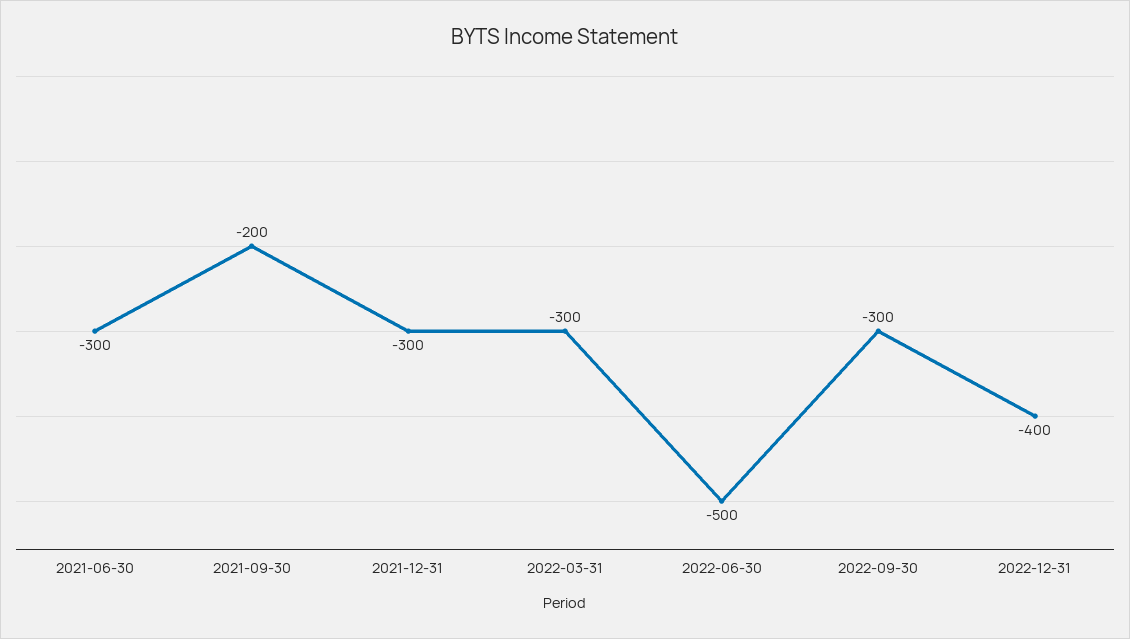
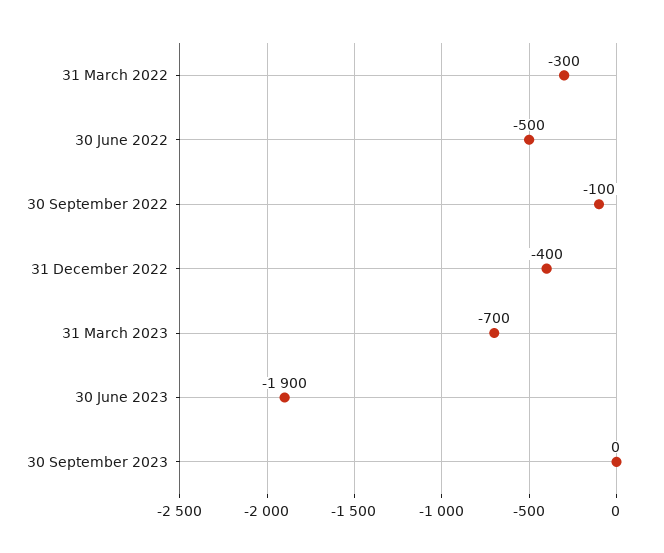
2021-06-30: -300 -> none
2021-09-30: -200 -> none
2021-12-31: -300 -> none
2022-09-30: -300 -> -100
31 March 2023: none -> -700
30 June 2023: none -> -1900
30 September 2023: none -> 0

